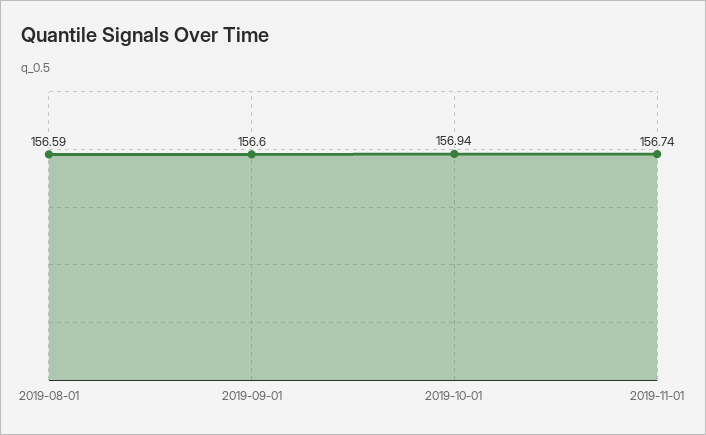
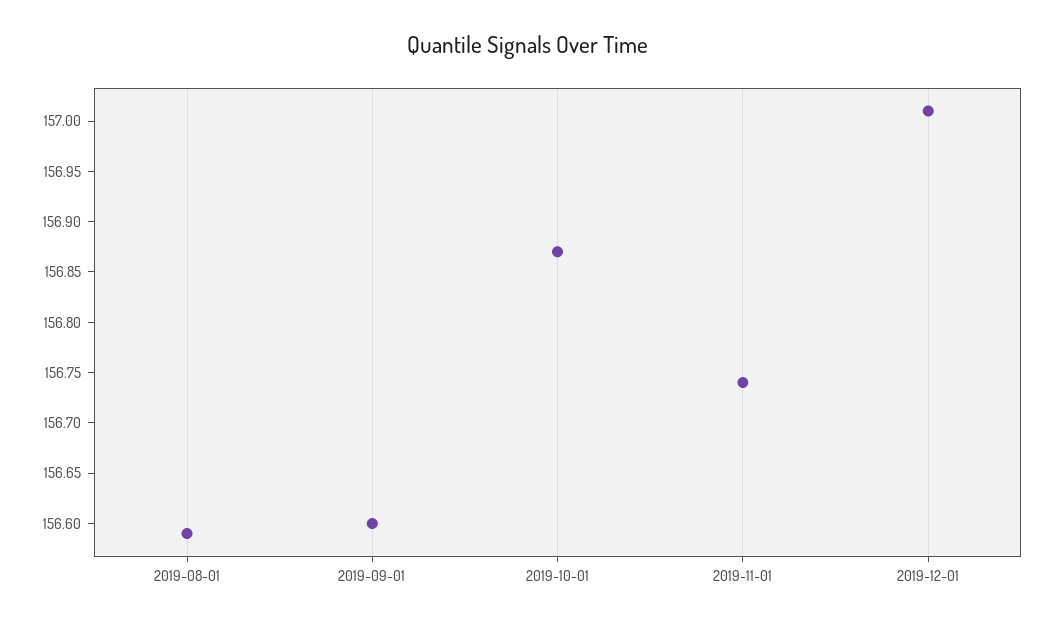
2019-10-01: 156.94 -> 156.87
2019-12-01: none -> 157.01

